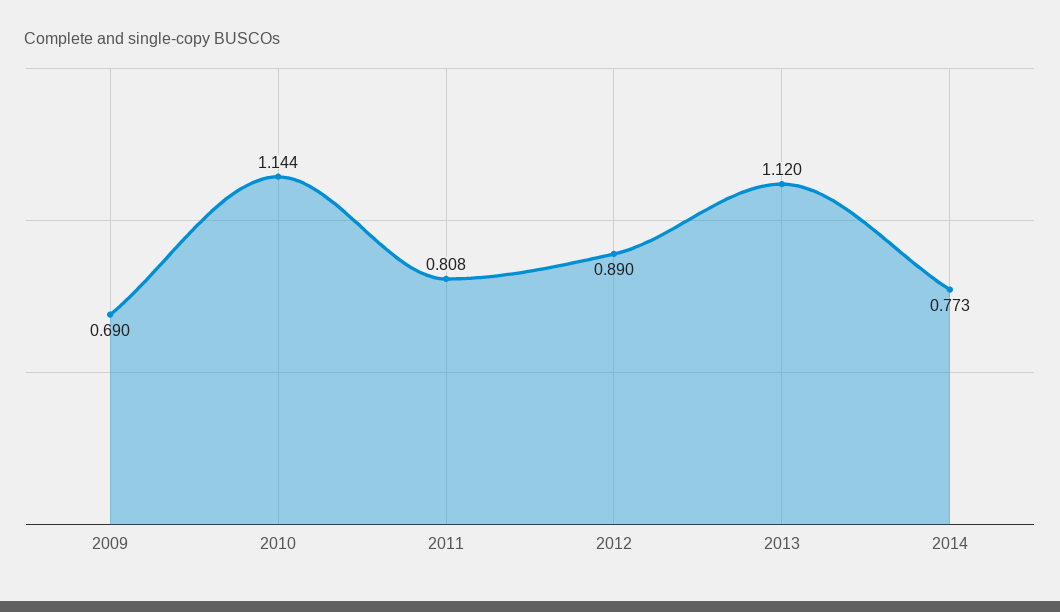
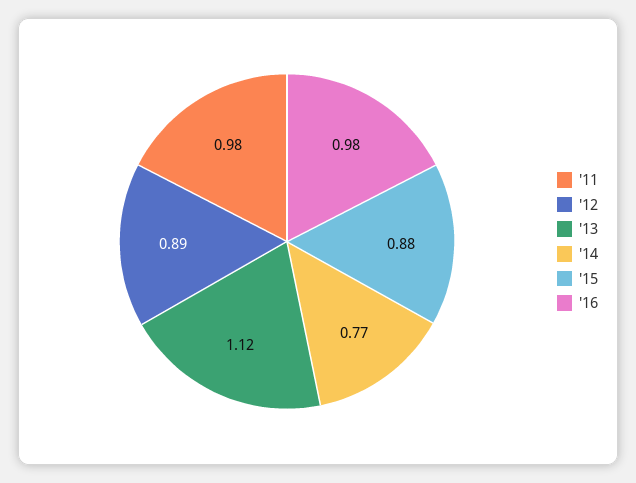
2009: 0.69 -> none
2010: 1.144 -> none
2011: 0.808 -> 0.98
'15: none -> 0.88
'16: none -> 0.98

